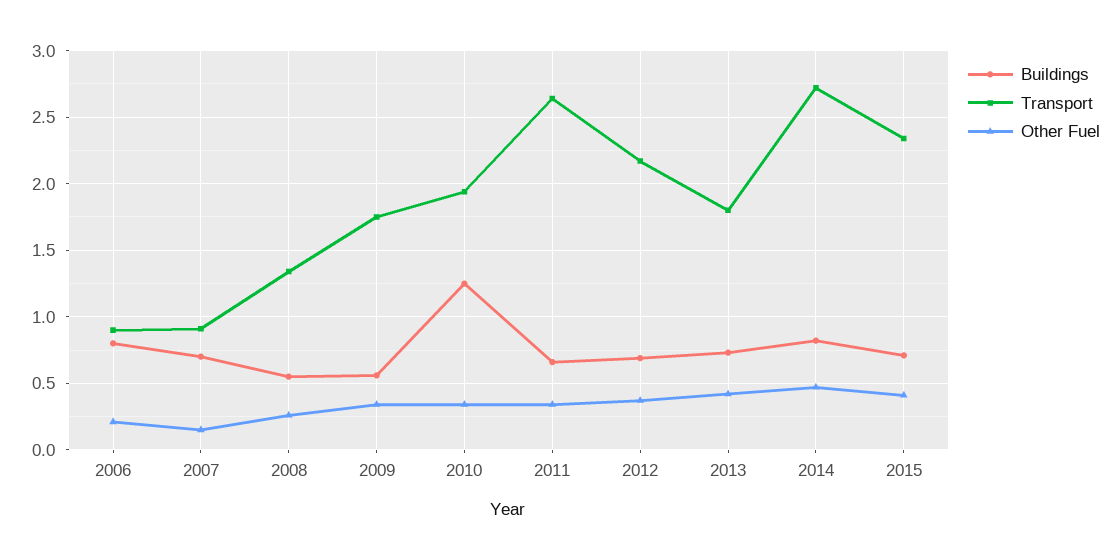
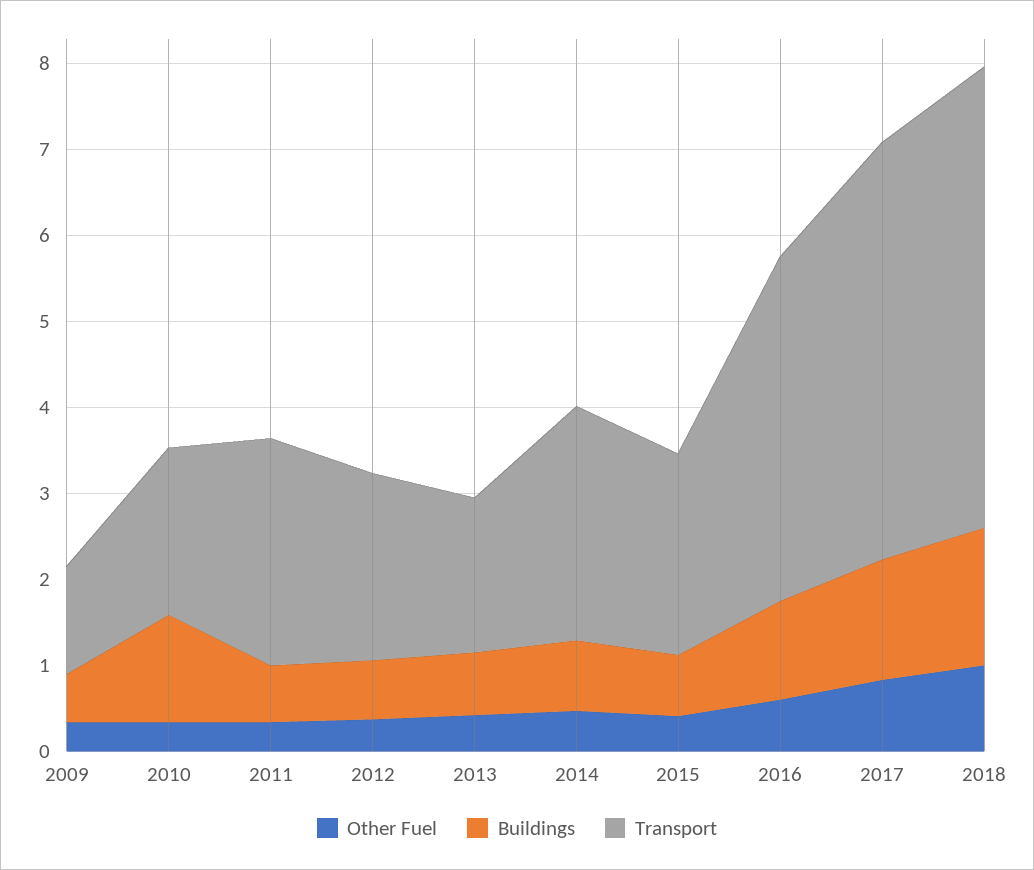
Buildings, 2006: 0.8 -> none
Transport, 2006: 0.9 -> none
Other Fuel, 2006: 0.2 -> none
Buildings, 2007: 0.7 -> none
Transport, 2007: 0.9 -> none
Other Fuel, 2007: 0.15 -> none
Buildings, 2008: 0.55 -> none
Transport, 2008: 1.35 -> none
Other Fuel, 2008: 0.25 -> none
Transport, 2009: 1.75 -> 1.2
Other Fuel, 2016: none -> 0.6
Buildings, 2016: none -> 1.2
Transport, 2016: none -> 4
Other Fuel, 2017: none -> 0.8
Buildings, 2017: none -> 1.4
Transport, 2017: none -> 4.8
Other Fuel, 2018: none -> 1
Buildings, 2018: none -> 1.6
Transport, 2018: none -> 5.4

